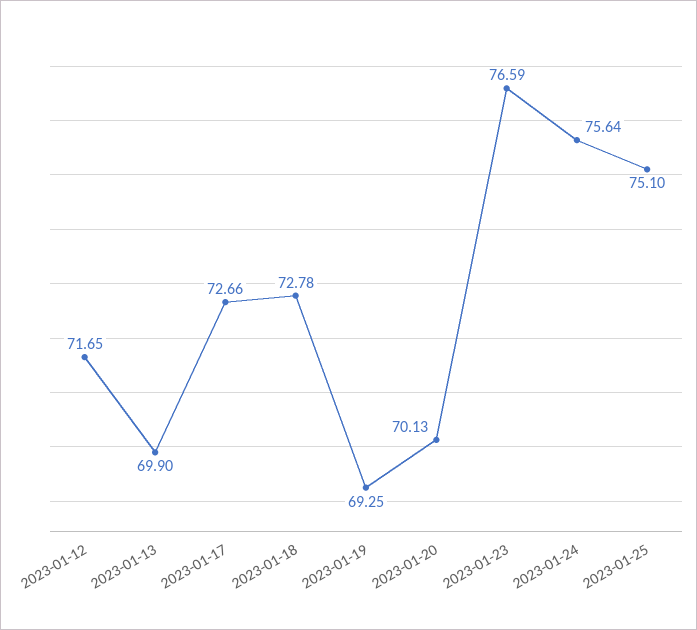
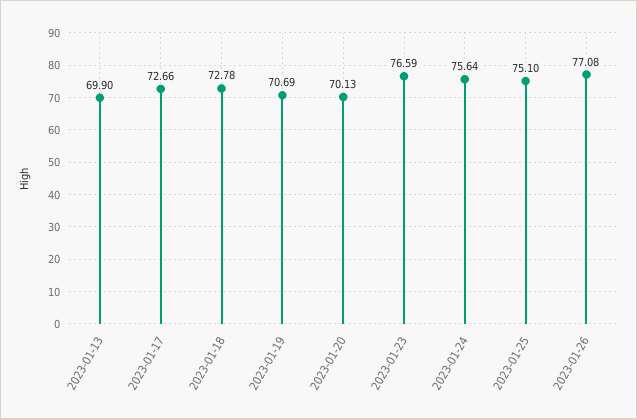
2023-01-12: 71.65 -> none
2023-01-19: 69.25 -> 70.69
2023-01-26: none -> 77.08

